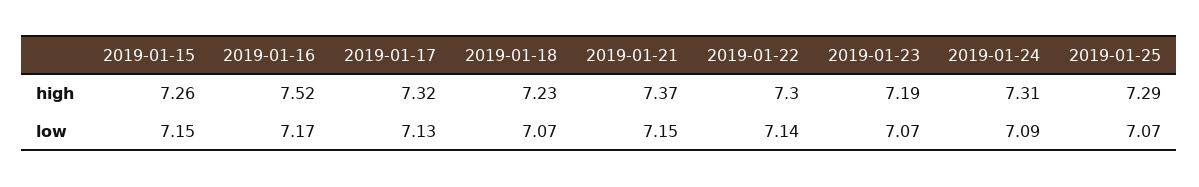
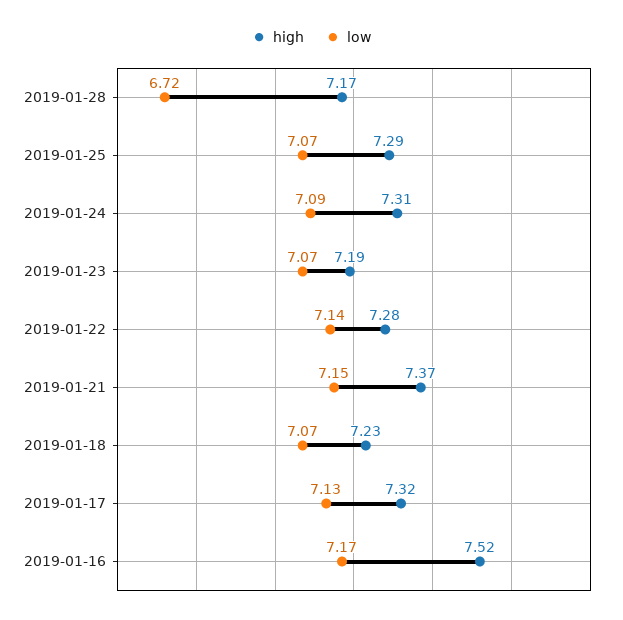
high, 2019-01-15: 7.26 -> none
high, 2019-01-22: 7.3 -> 7.28
low, 2019-01-15: 7.15 -> none
high, 2019-01-28: none -> 7.17
low, 2019-01-28: none -> 6.72

